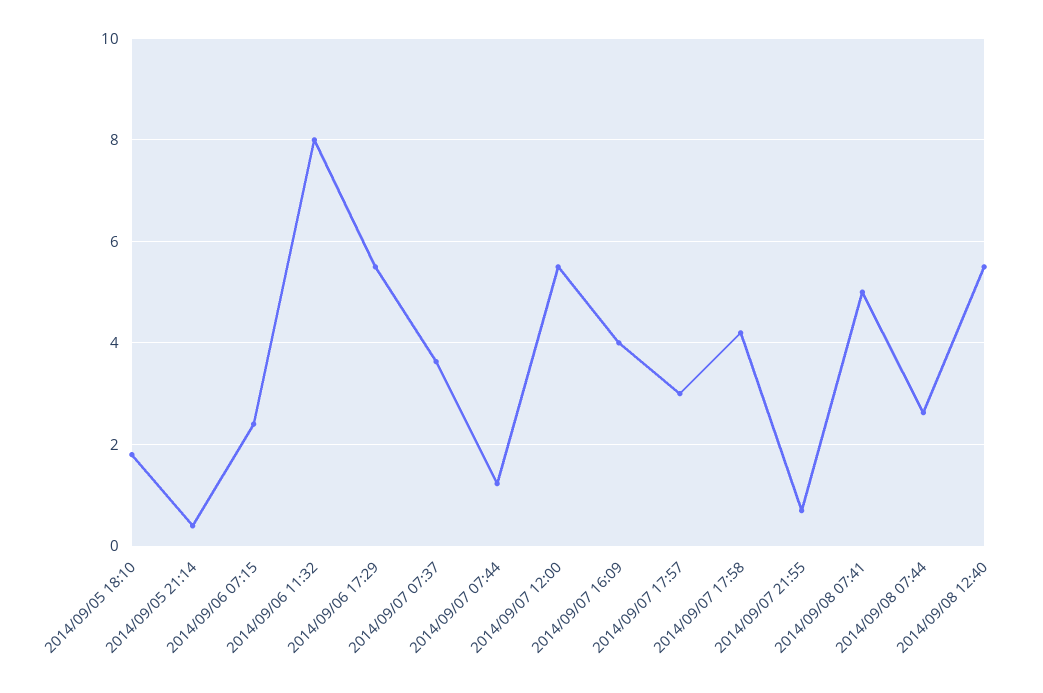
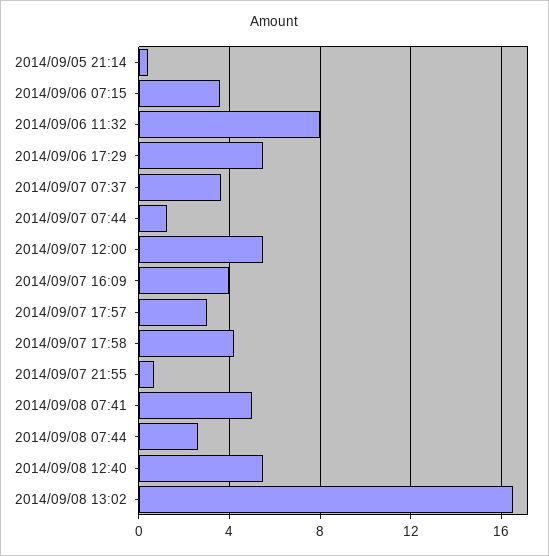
2014/09/05 18:10: 1.8 -> none
2014/09/06 07:15: 2.4 -> 3.5
2014/09/08 13:02: none -> 16.5

